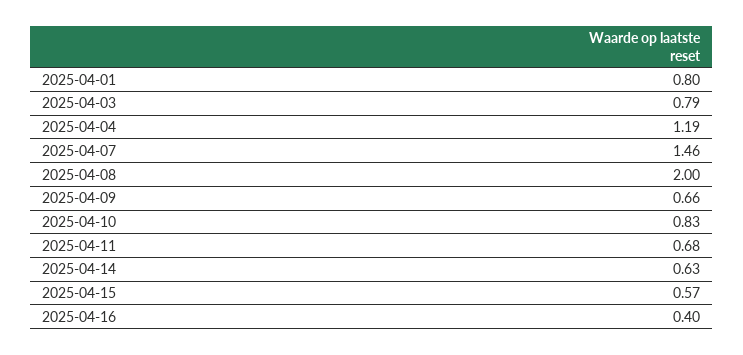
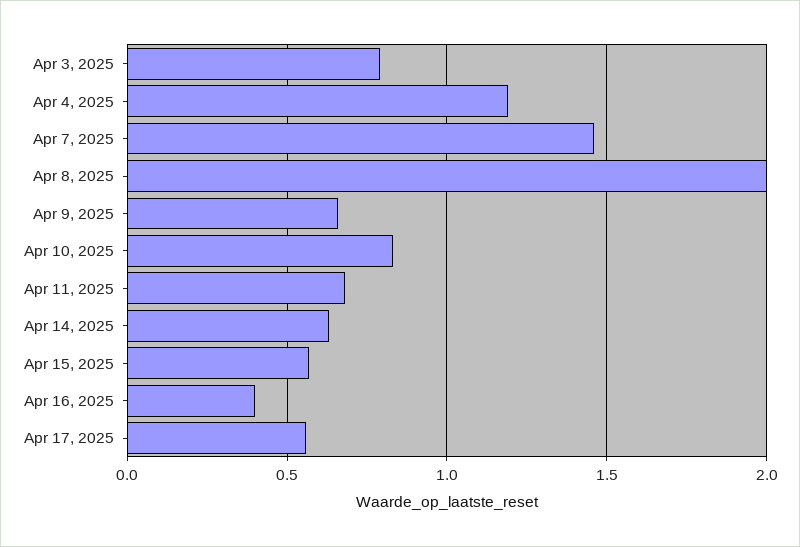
2025-04-01: 0.8 -> none
Apr 17, 2025: none -> 0.55

